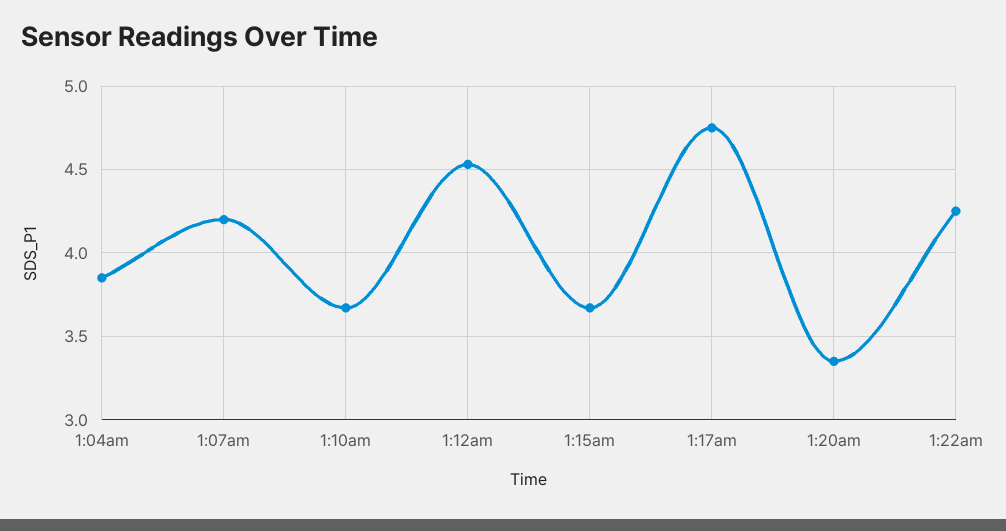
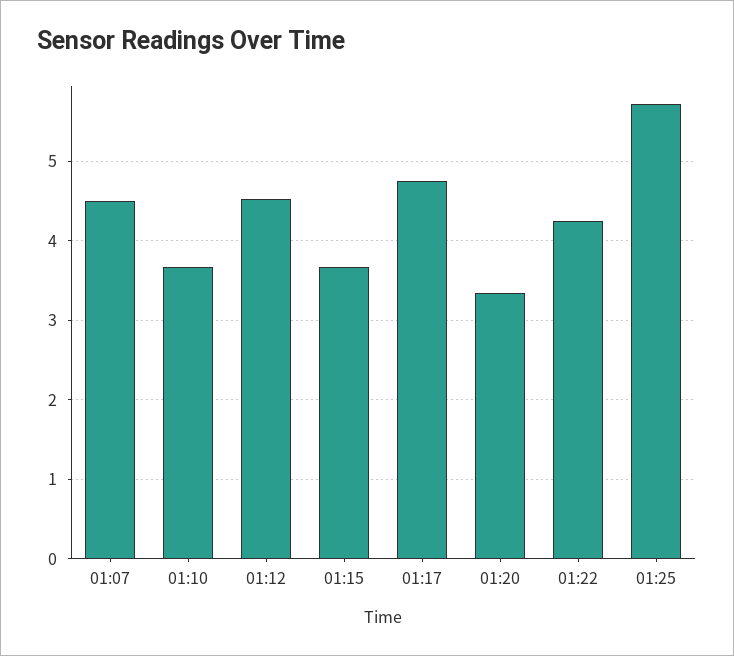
1:04am: 3.85 -> none
1:07am: 4.2 -> 4.5
01:25: none -> 5.7

